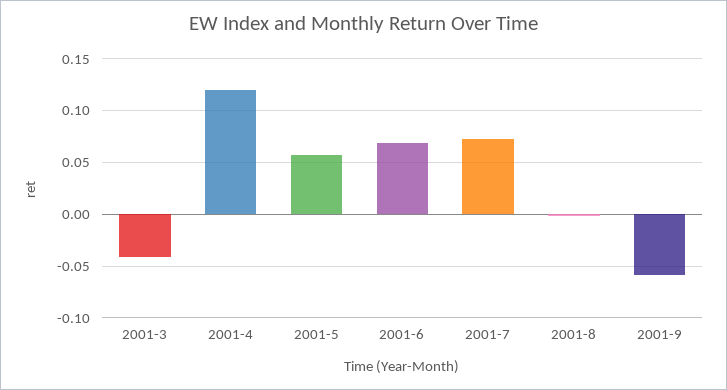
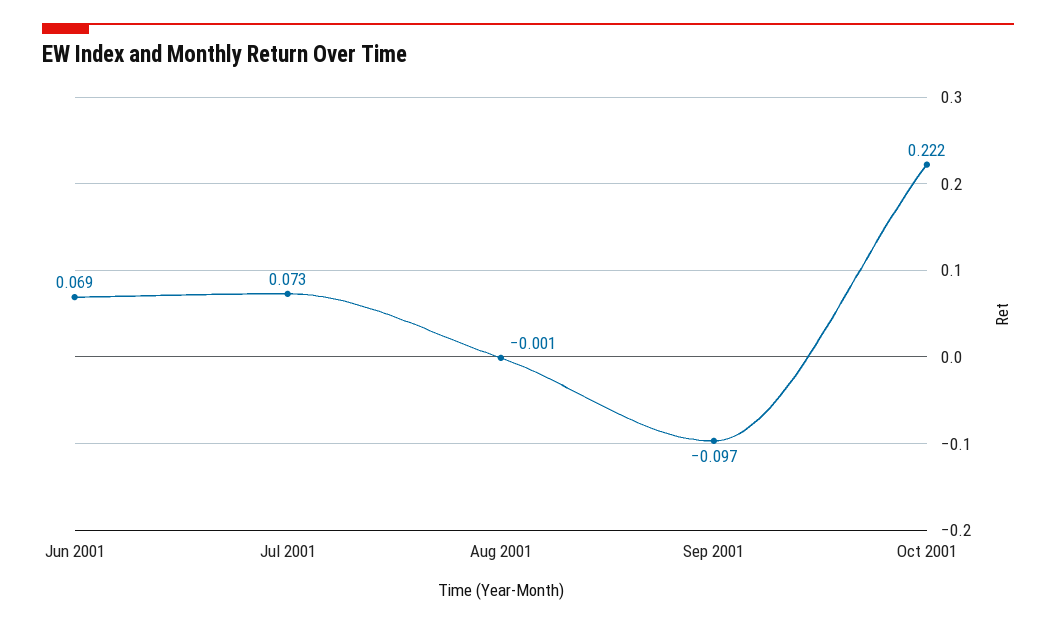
2001-3: -0.04 -> none
2001-4: 0.12 -> none
2001-5: 0.06 -> none
2001-9: -0.06 -> -0.097
Oct 2001: none -> 0.222

